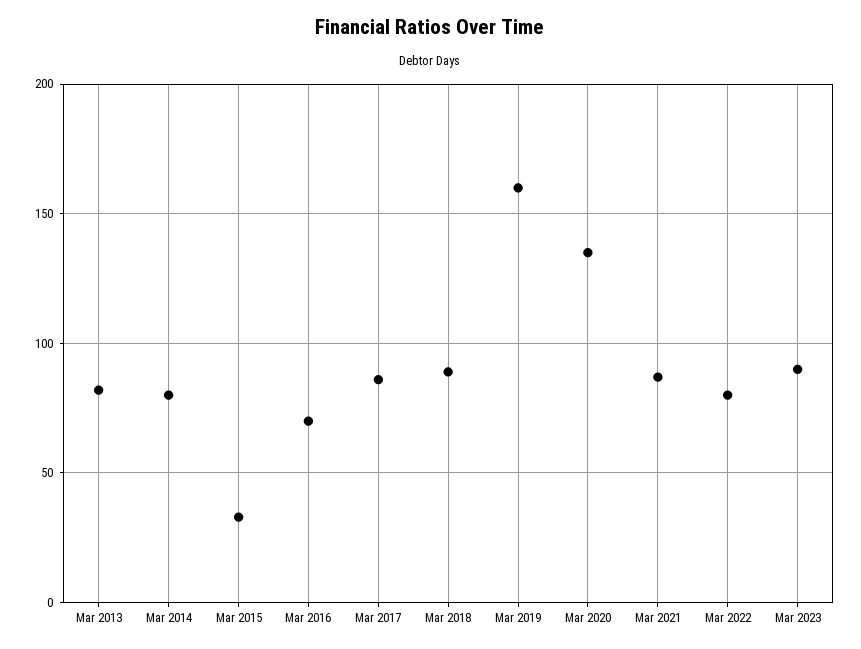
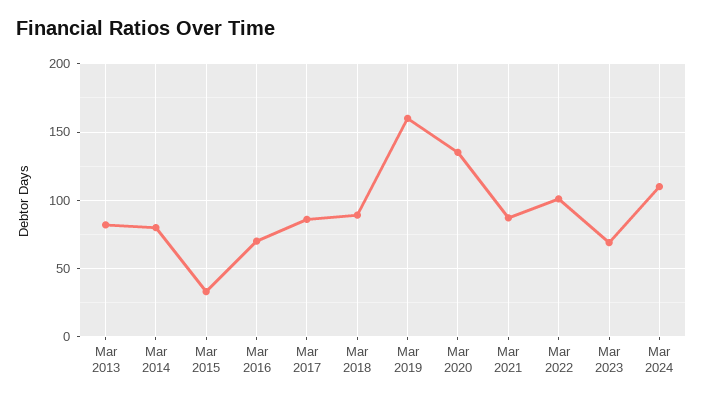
Mar 2022: 80 -> 100
Mar 2023: 90 -> 70
Mar 2024: none -> 110

